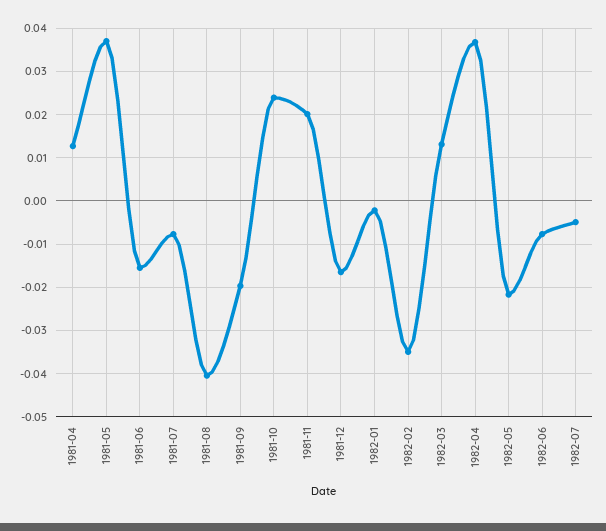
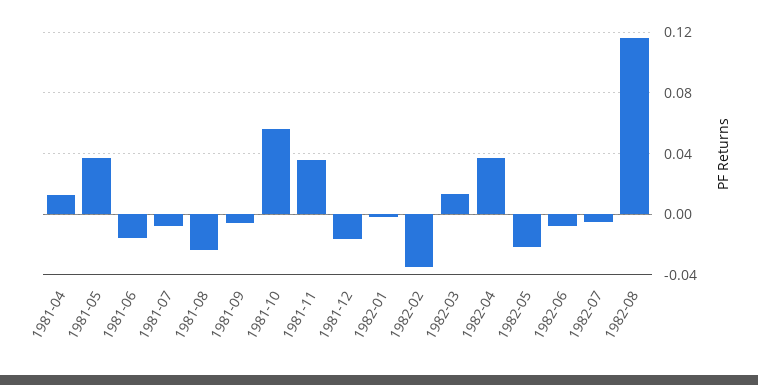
1981-08: -0.04 -> -0.025
1981-09: -0.02 -> -0.005
1981-10: 0.024 -> 0.055
1981-11: 0.02 -> 0.035
1982-08: none -> 0.115

